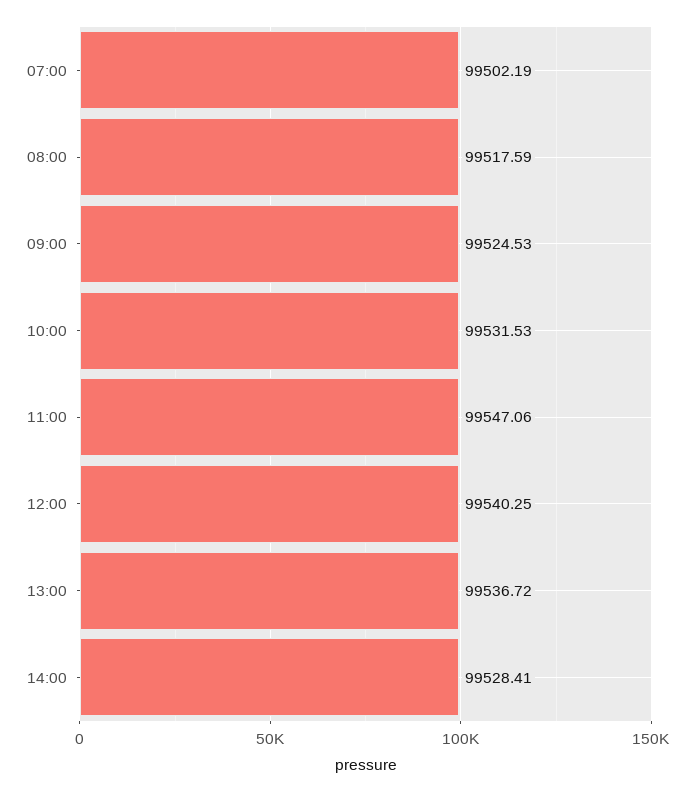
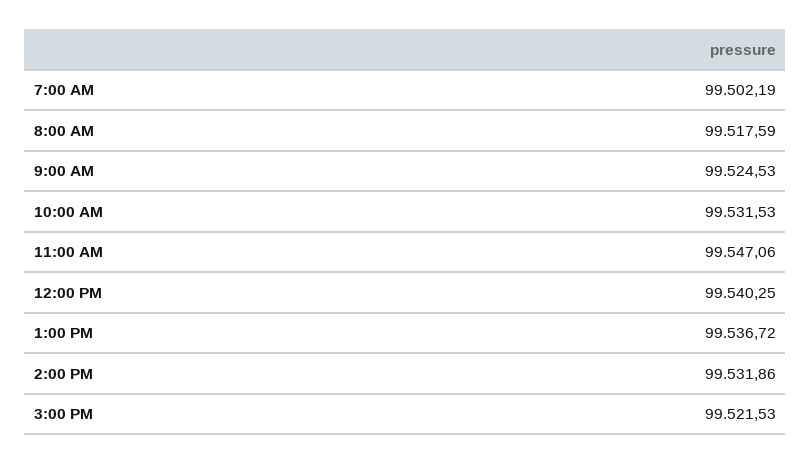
14:00: 99528.41 -> 99531.86
3:00 PM: none -> 99521.53

